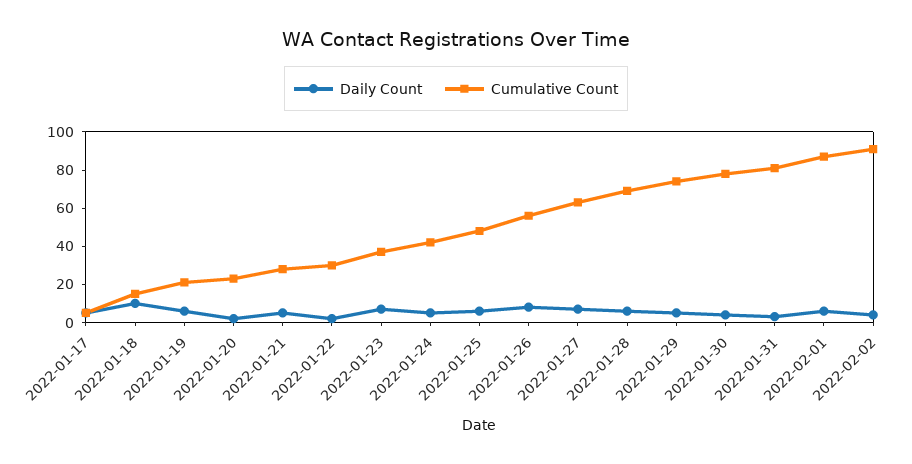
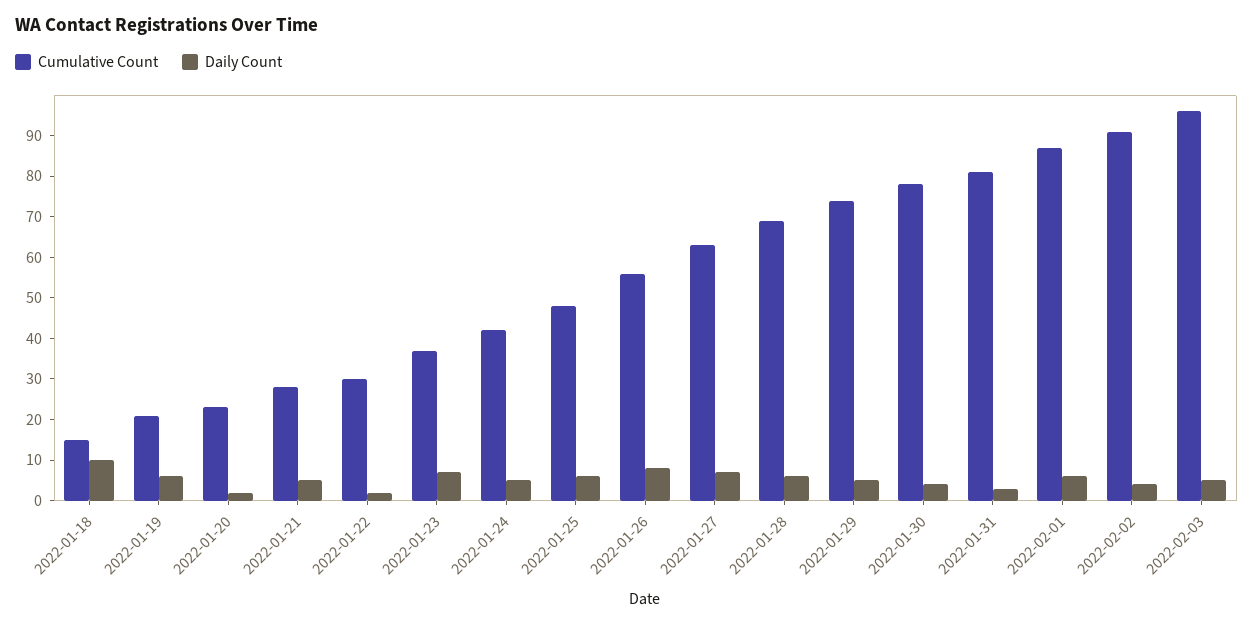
Daily Count, 2022-01-17: 5 -> none
Cumulative Count, 2022-01-17: 5 -> none
Cumulative Count, 2022-02-03: none -> 95
Daily Count, 2022-02-03: none -> 5

